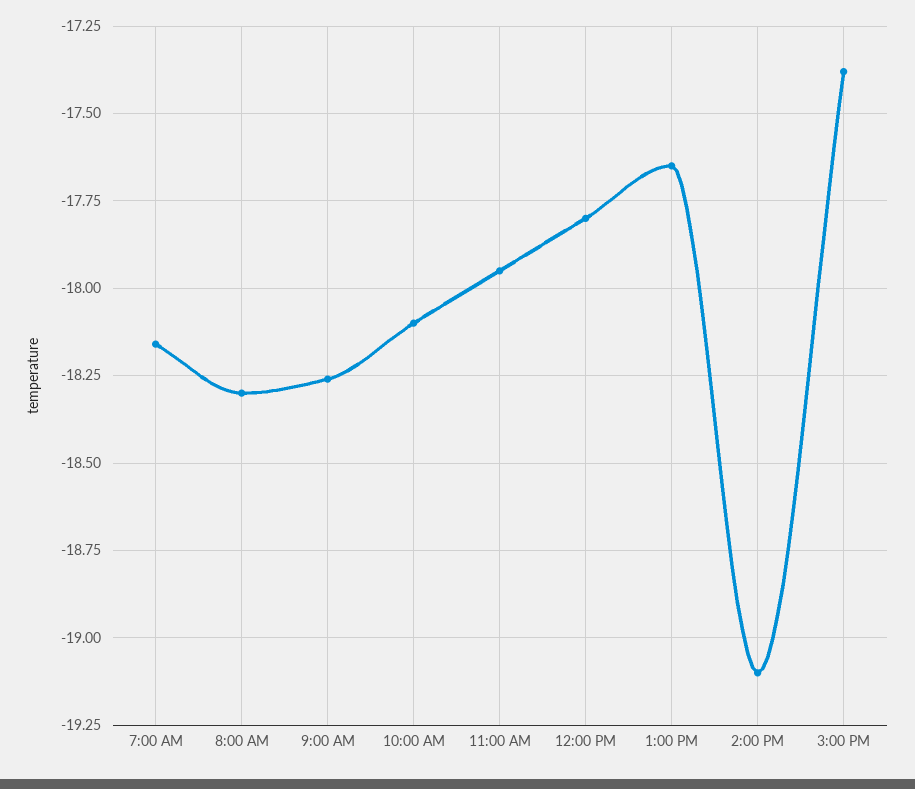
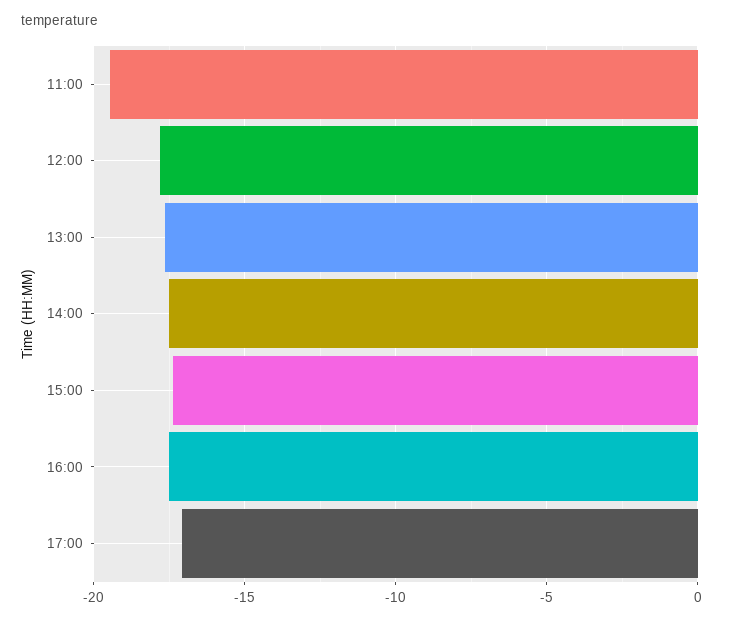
7:00 AM: -18.15 -> none
8:00 AM: -18.3 -> none
9:00 AM: -18.25 -> none
10:00 AM: -18.1 -> none
11:00 AM: -17.95 -> -19.5
2:00 PM: -19.1 -> -17.5
16:00: none -> -17.5
17:00: none -> -17

